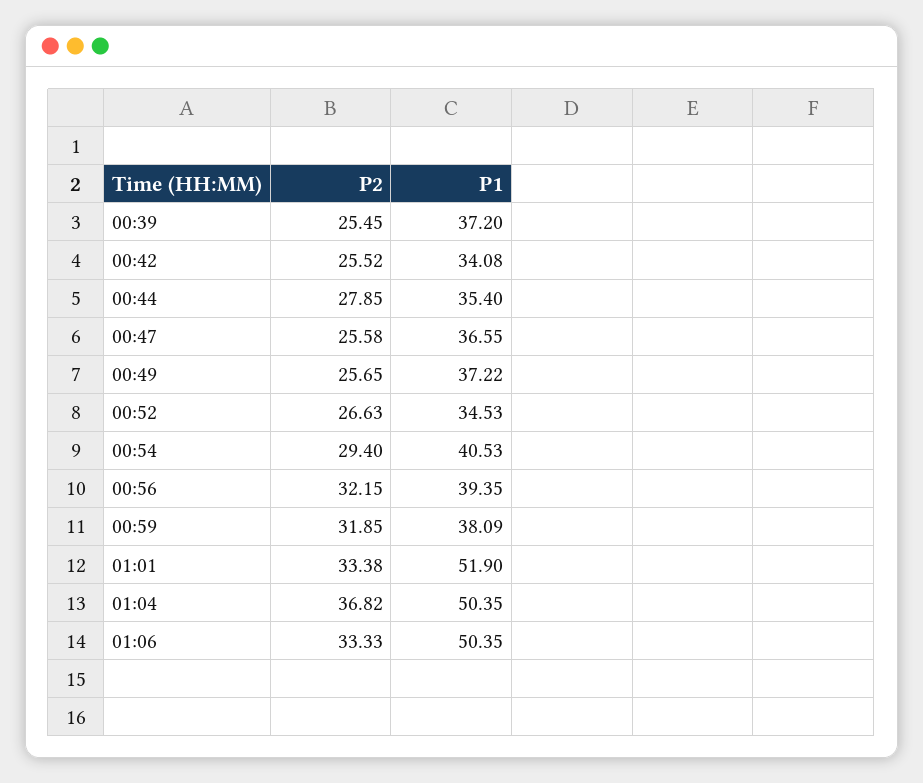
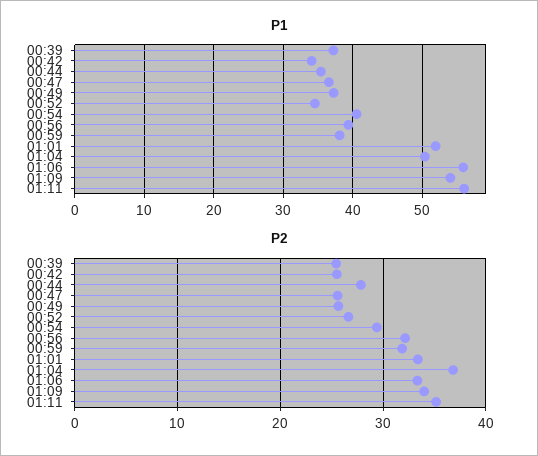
P1, 01:06: 50.35 -> 56
P1, 01:09: none -> 54
P1, 01:11: none -> 56
P2, 01:09: none -> 34
P2, 01:11: none -> 35

